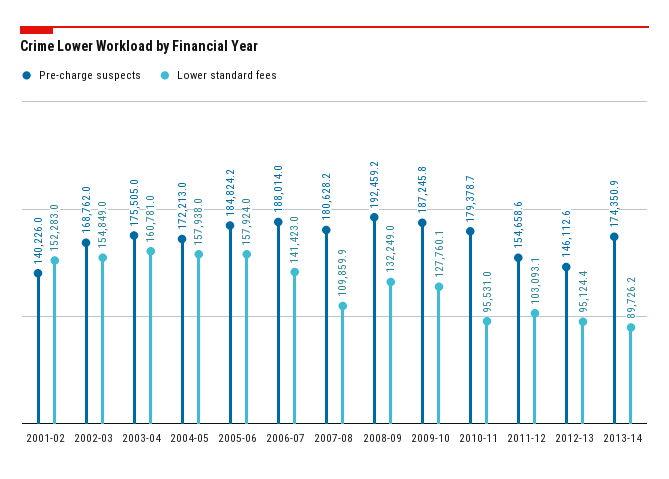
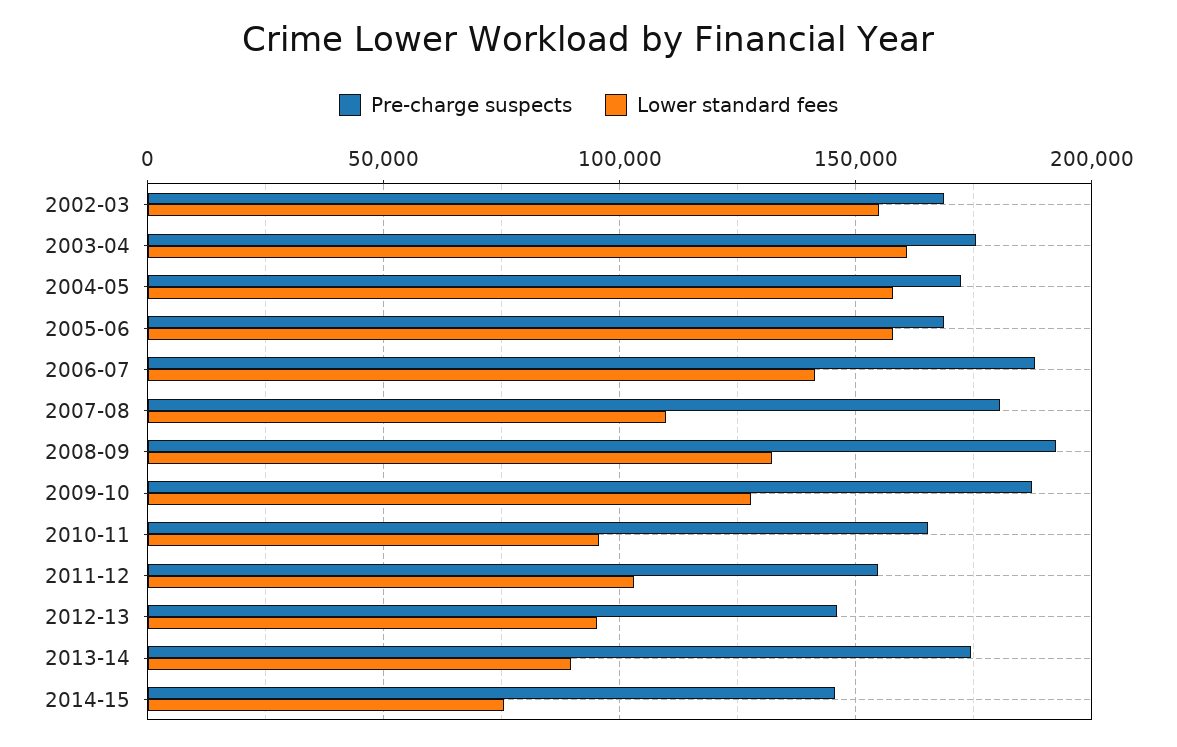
Pre-charge suspects, 2001-02: 140226 -> none
Lower standard fees, 2001-02: 152283 -> none
Pre-charge suspects, 2005-06: 184824.2 -> 170000
Pre-charge suspects, 2010-11: 179378.7 -> 165000
Pre-charge suspects, 2014-15: none -> 145000
Lower standard fees, 2014-15: none -> 75000

